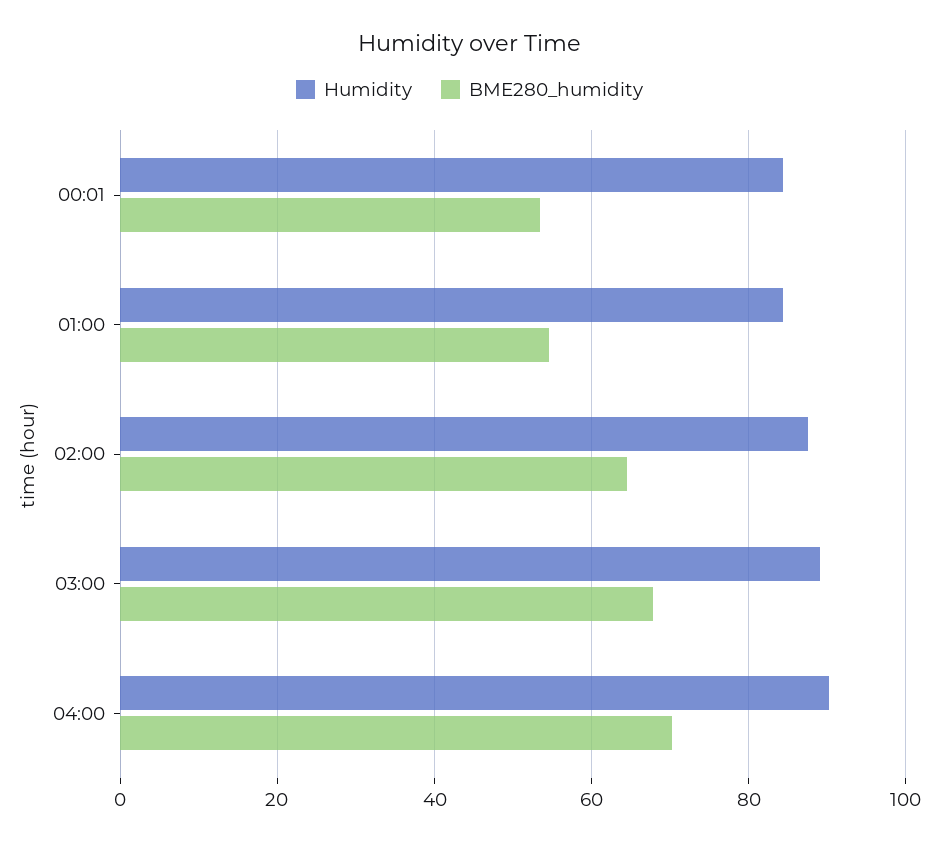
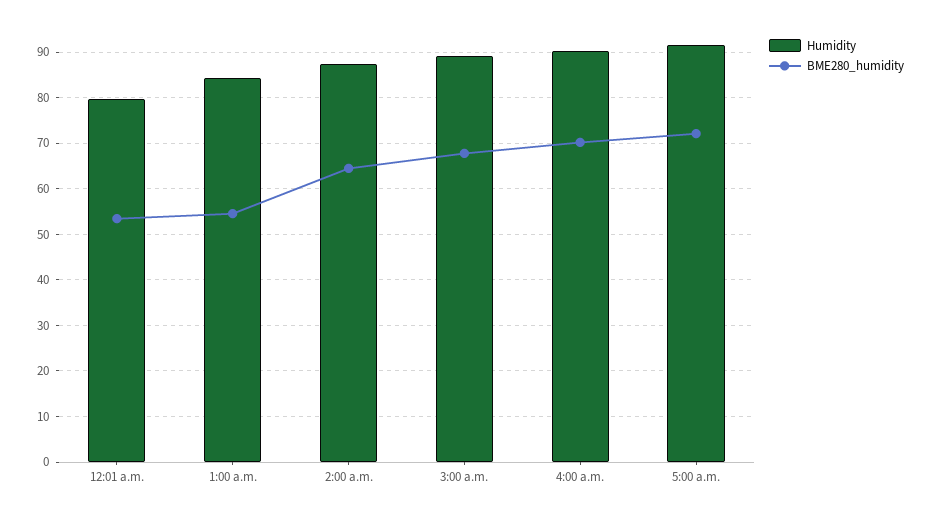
Humidity, 00:01: 84 -> 80
Humidity, 5:00 a.m.: none -> 92
BME280_humidity, 5:00 a.m.: none -> 72

